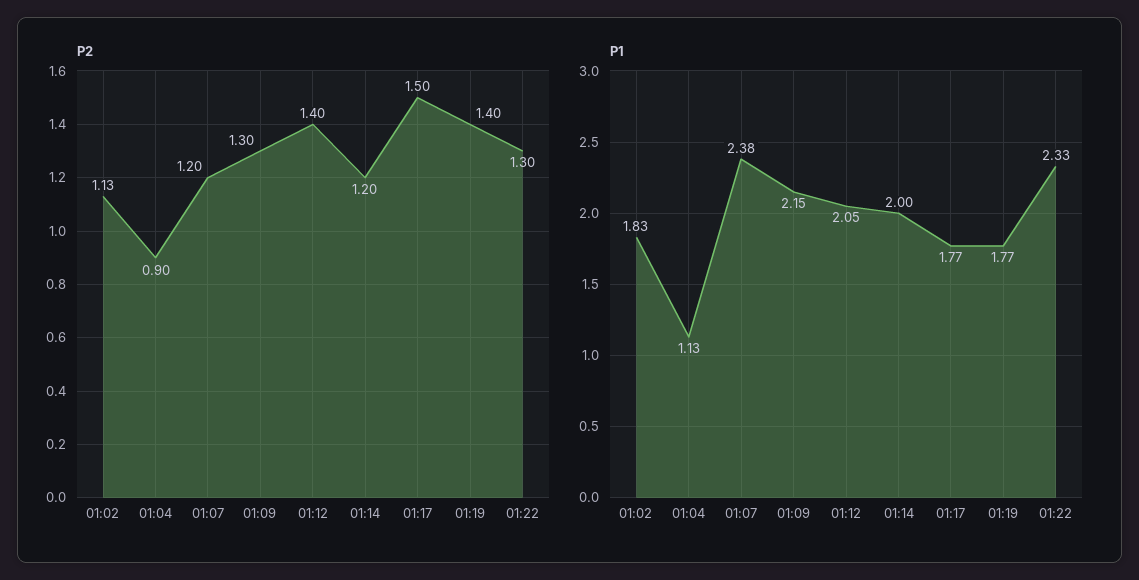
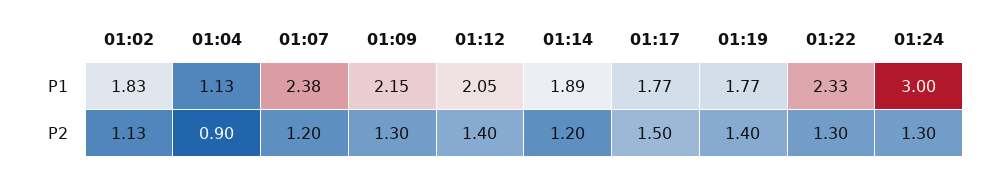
P1, 01:14: 2 -> 1.89
P1, 01:24: none -> 3
P2, 01:24: none -> 1.3

